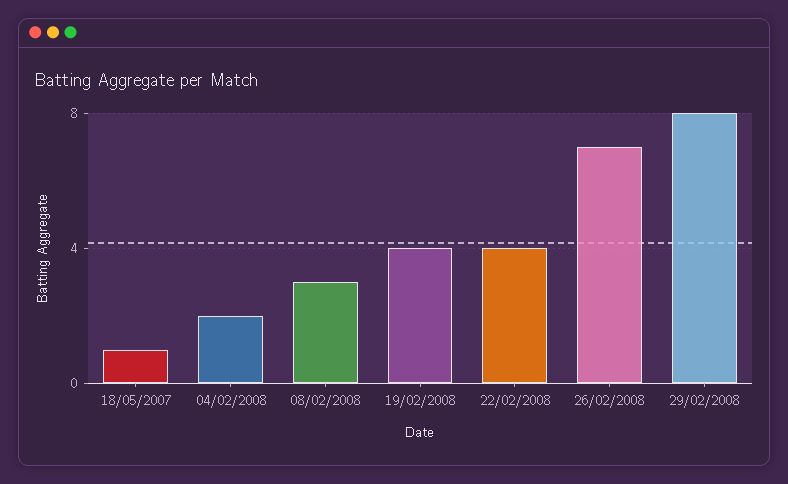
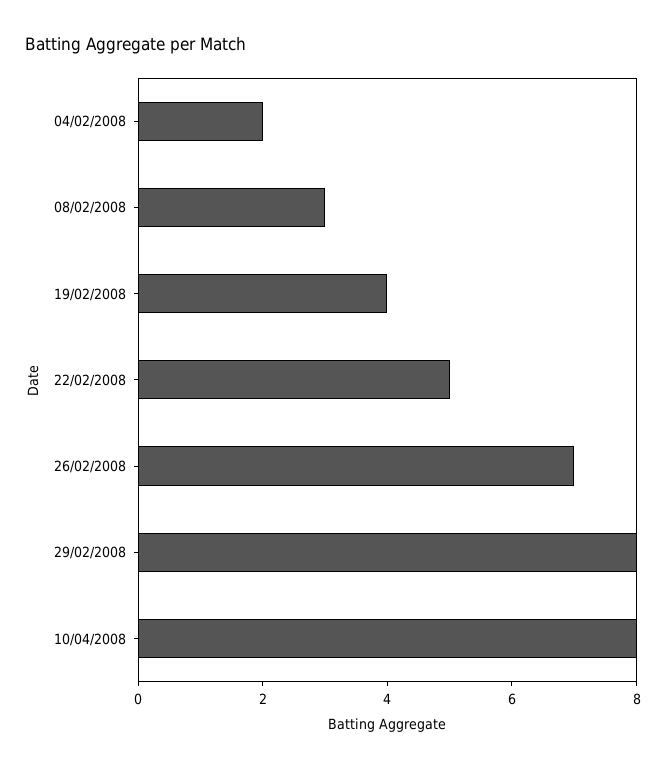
18/05/2007: 1 -> none
22/02/2008: 4 -> 5
10/04/2008: none -> 8

